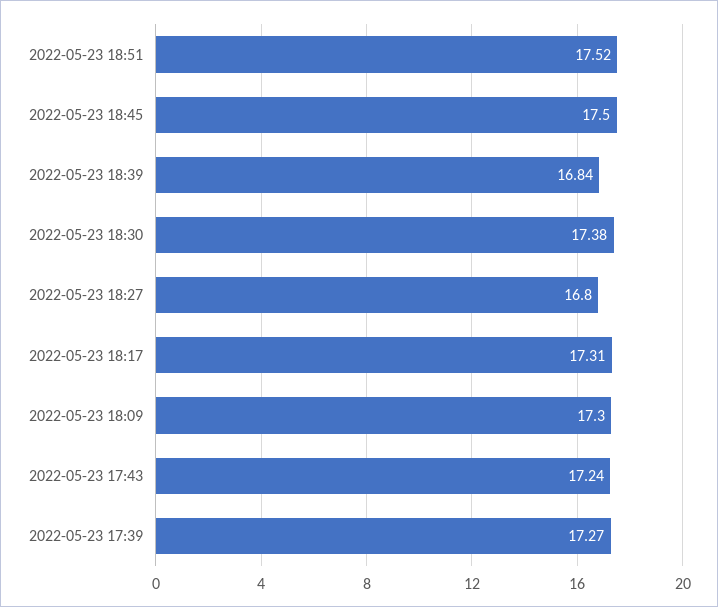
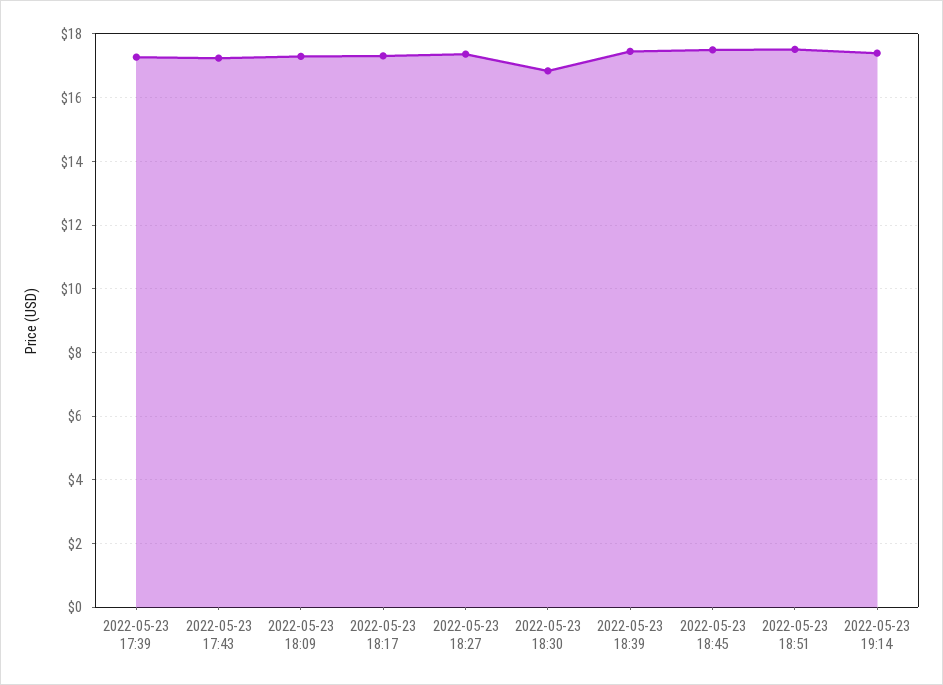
2022-05-23 18:39: 16.84 -> 17.4
2022-05-23 18:30: 17.38 -> 16.8
2022-05-23 18:27: 16.8 -> 17.4
2022-05-23 19:14: none -> 17.4

